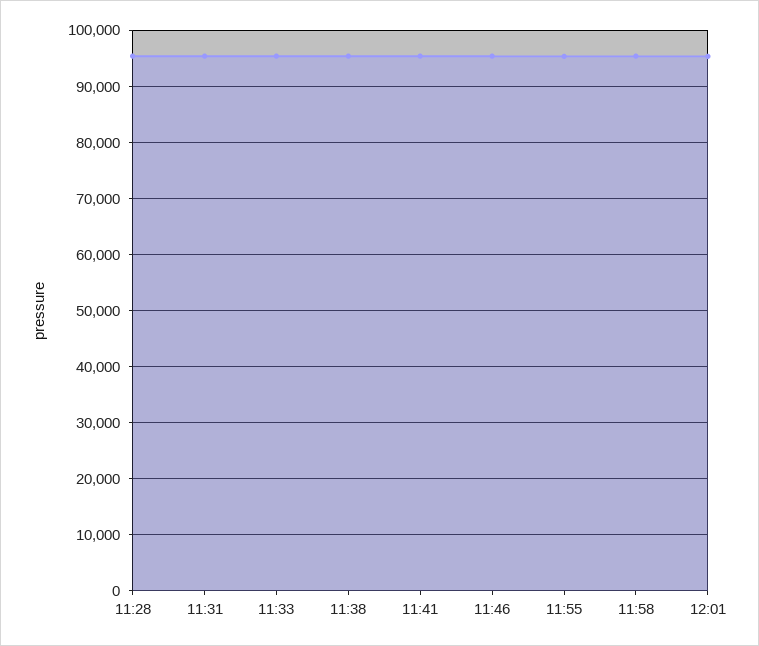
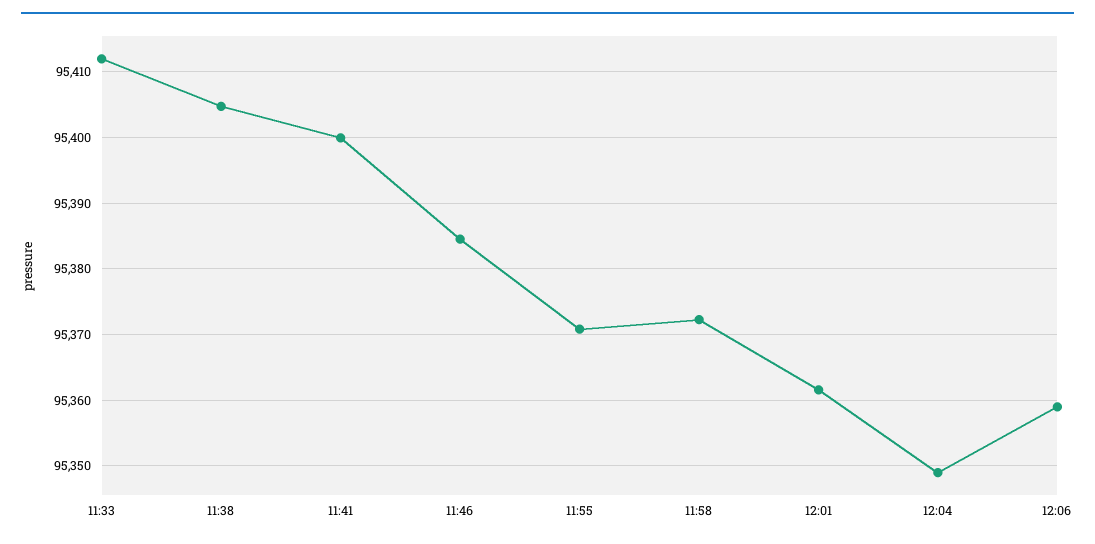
11:28: 96000 -> none
11:31: 96000 -> none
12:04: none -> 95349
12:06: none -> 95359

